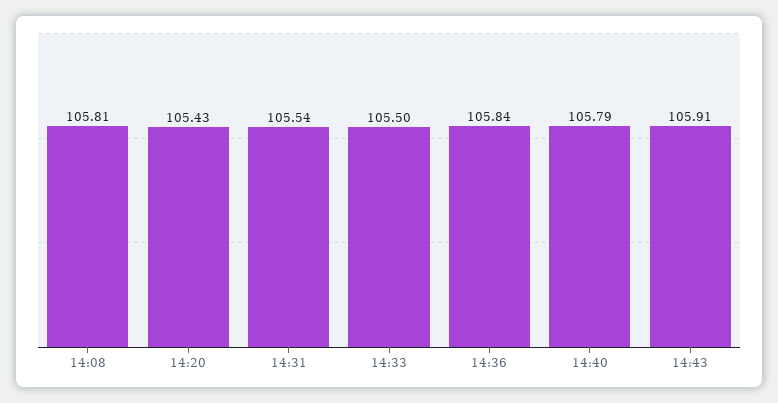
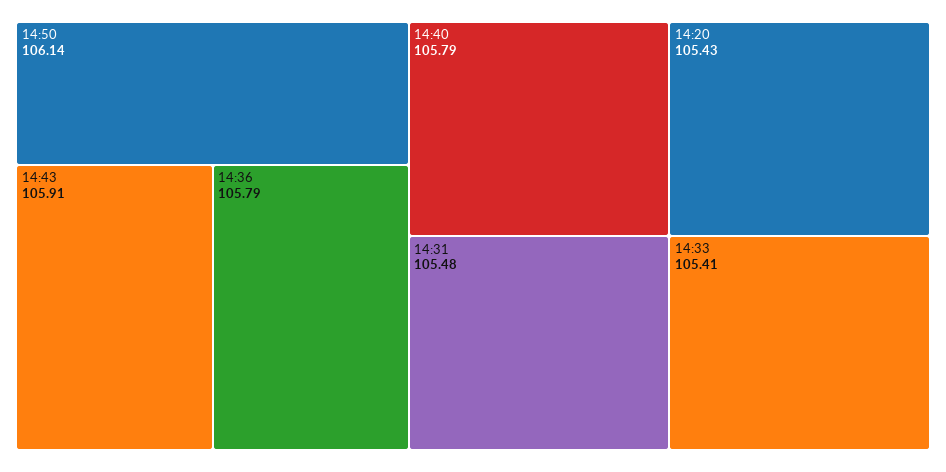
14:08: 105.81 -> none
14:31: 105.54 -> 105.48
14:33: 105.5 -> 105.41
14:36: 105.84 -> 105.79
14:50: none -> 106.14

